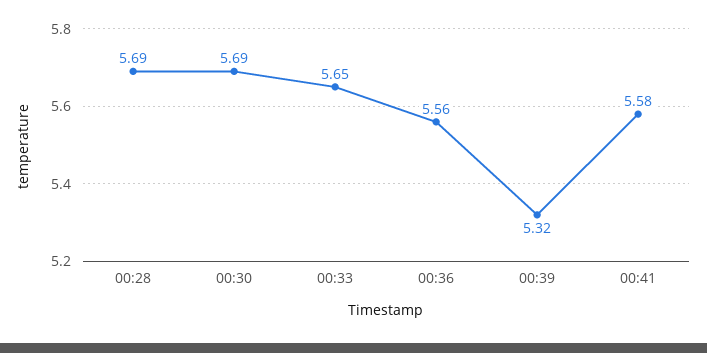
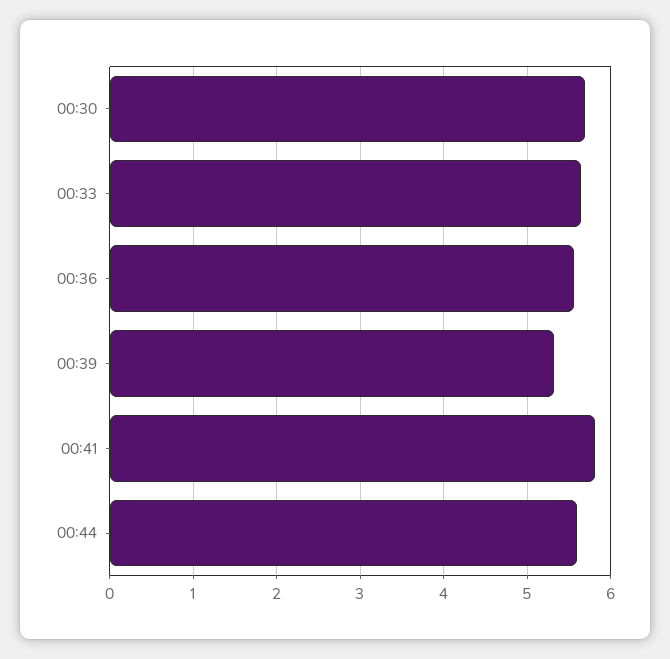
00:28: 5.69 -> none
00:41: 5.58 -> 5.8
00:44: none -> 5.6

